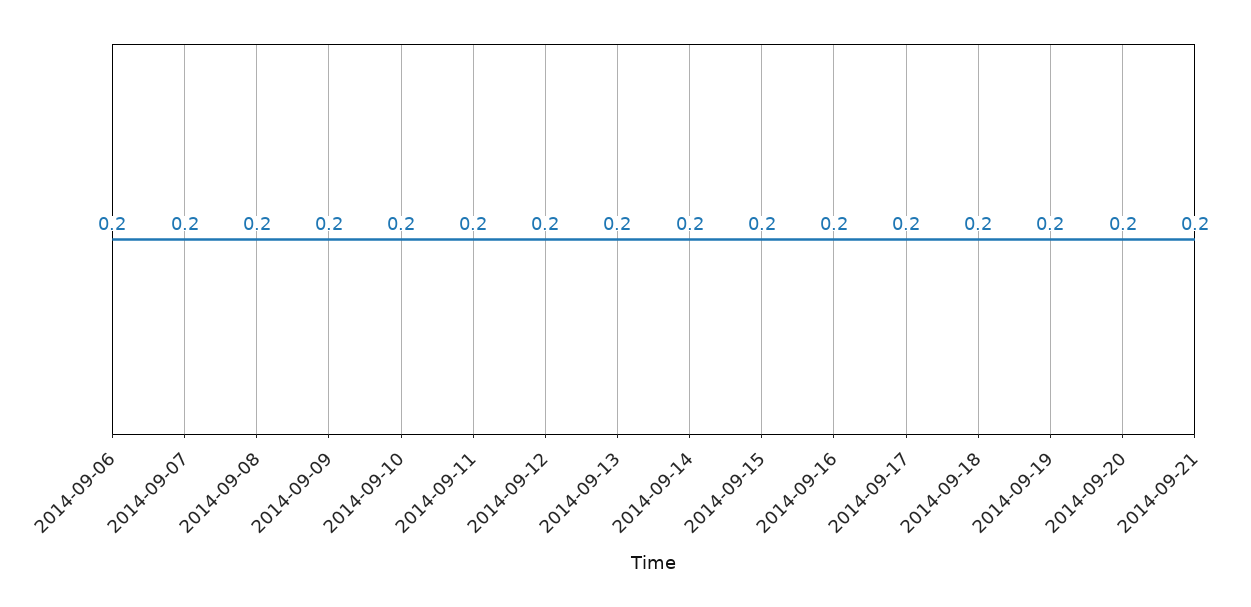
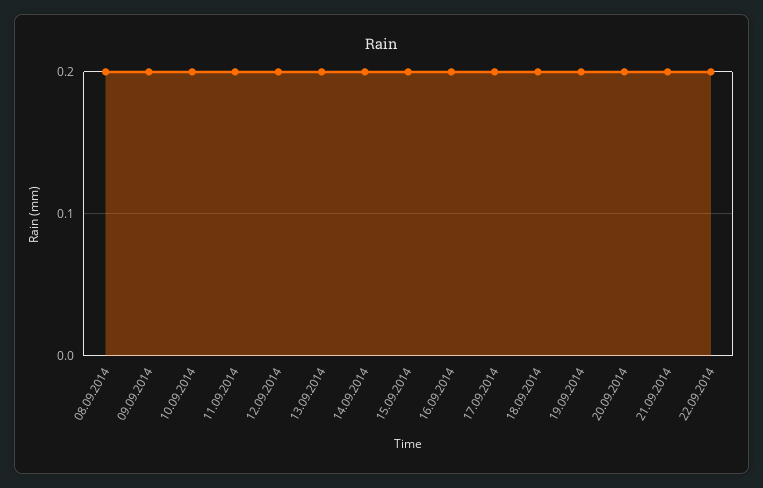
2014-09-06: 0.2 -> none
2014-09-07: 0.2 -> none
22.09.2014: none -> 0.2

